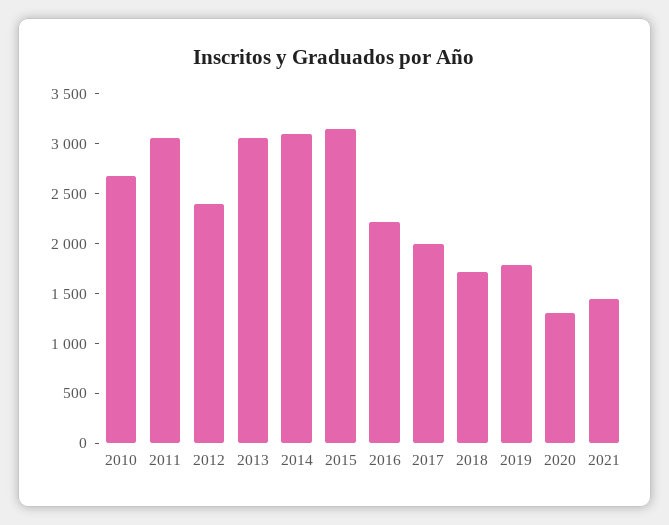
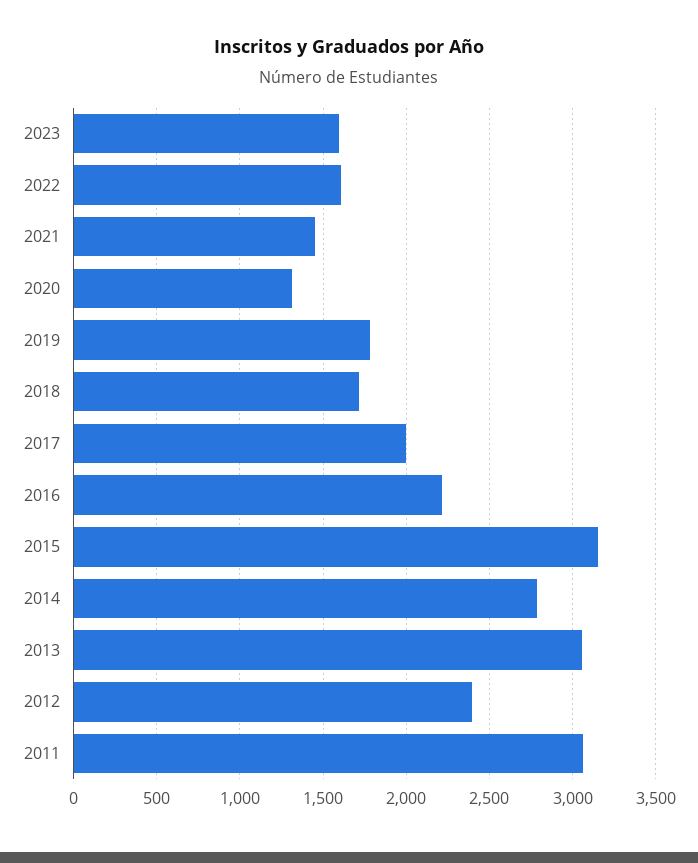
2010: 2700 -> none
2014: 3100 -> 2800
2023: none -> 1600
2022: none -> 1600

